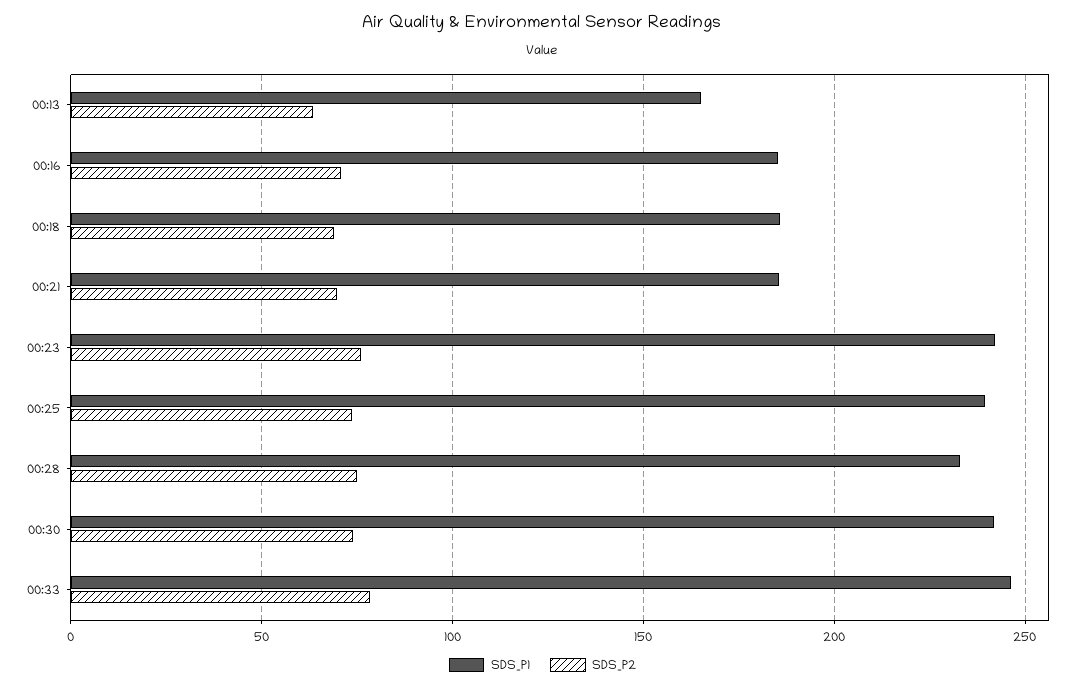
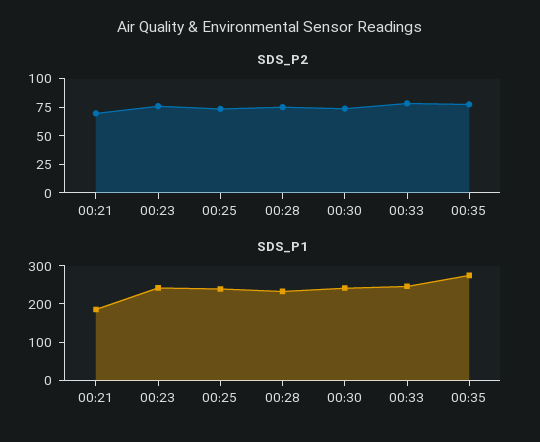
SDS_P1, 00:13: 165 -> none
SDS_P2, 00:13: 65 -> none
SDS_P1, 00:16: 185 -> none
SDS_P2, 00:16: 70 -> none
SDS_P1, 00:18: 185 -> none
SDS_P2, 00:18: 70 -> none
SDS_P2, 00:35: none -> 75
SDS_P1, 00:35: none -> 275

